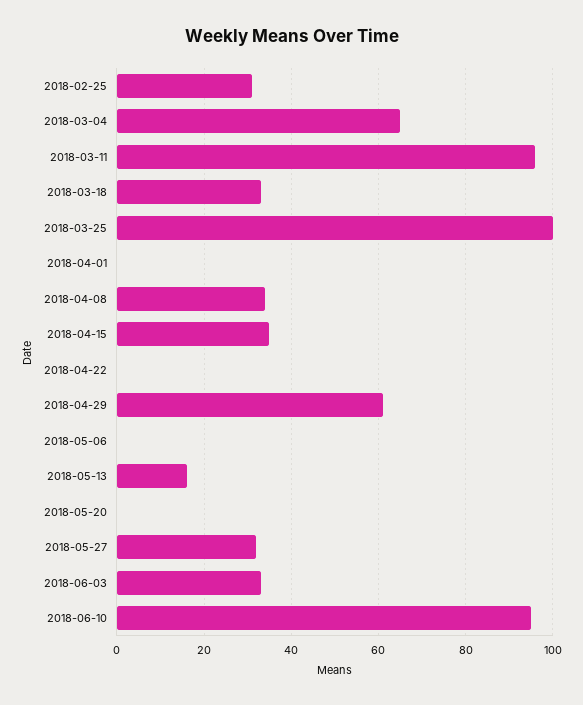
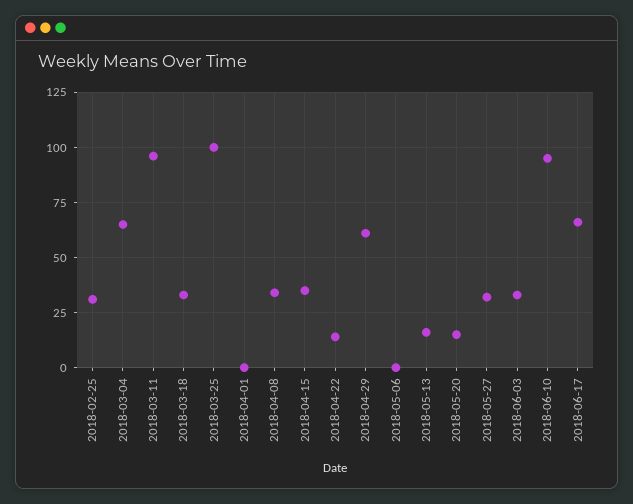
2018-04-22: 0 -> 15
2018-05-20: 0 -> 15
2018-06-17: none -> 65

